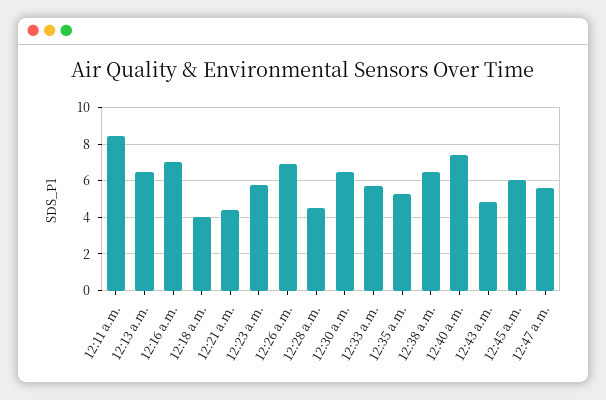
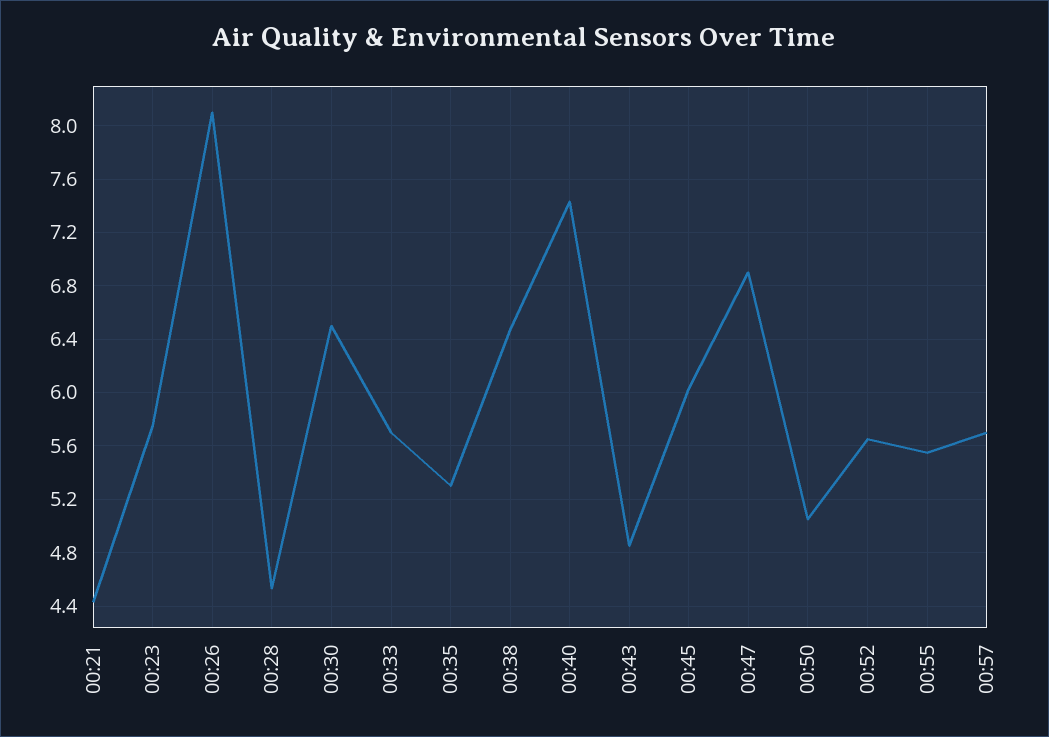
12:11 a.m.: 8.5 -> none
12:13 a.m.: 6.5 -> none
12:16 a.m.: 7 -> none
12:18 a.m.: 4 -> none
12:26 a.m.: 7 -> 8.1
12:47 a.m.: 5.5 -> 6.9
00:50: none -> 5.05
00:52: none -> 5.65
00:55: none -> 5.55
00:57: none -> 5.7

